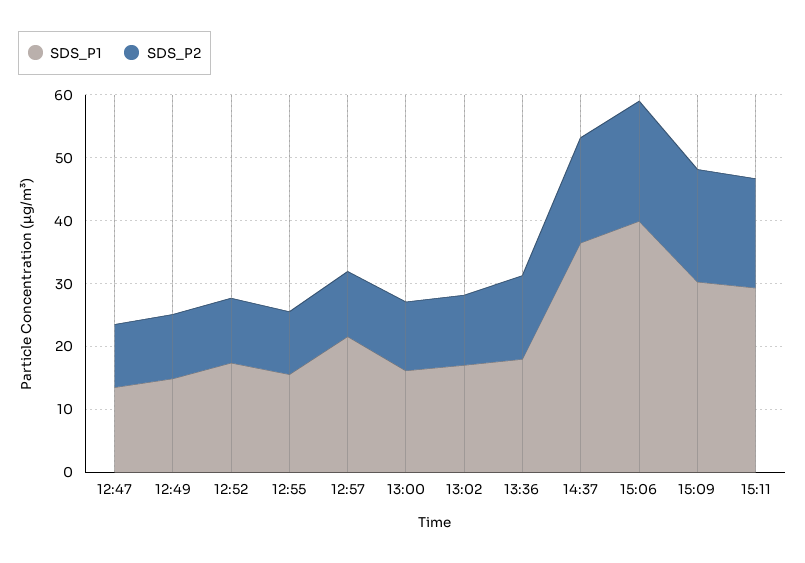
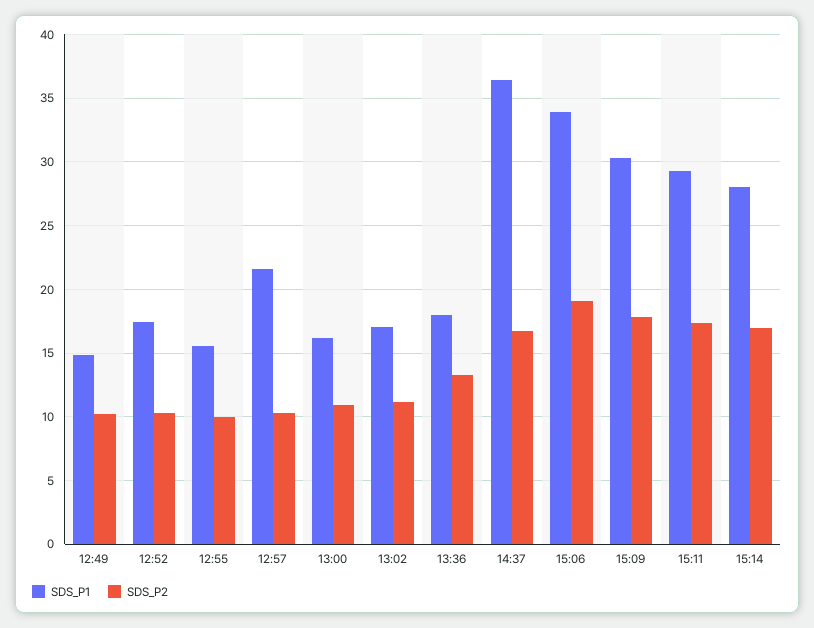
SDS_P1, 12:47: 14 -> none
SDS_P2, 12:47: 10 -> none
SDS_P1, 15:06: 40 -> 34
SDS_P1, 15:14: none -> 28
SDS_P2, 15:14: none -> 17

